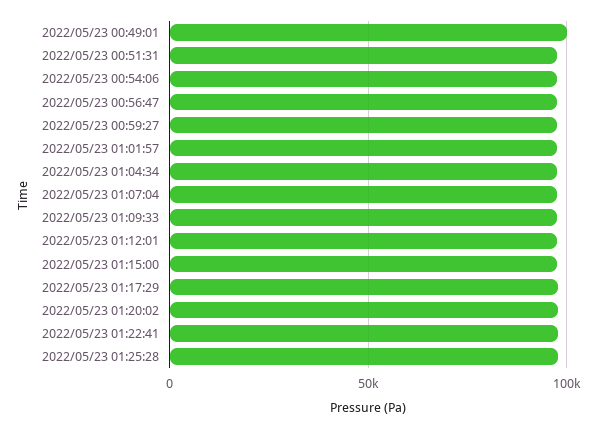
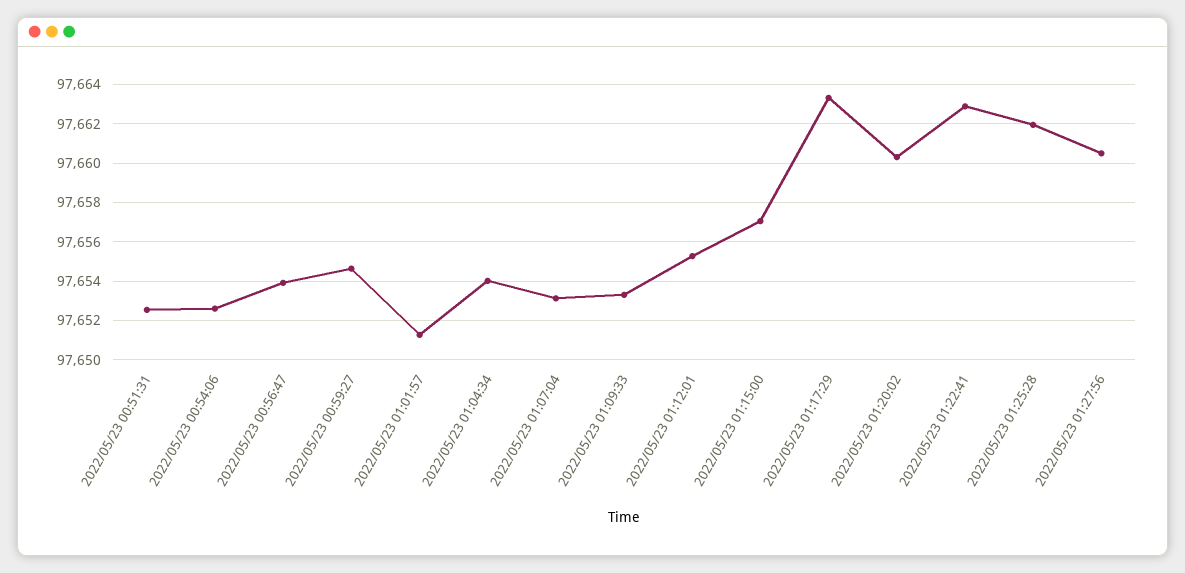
2022/05/23 00:49:01: 100000 -> none
2022/05/23 01:27:56: none -> 97660.5

